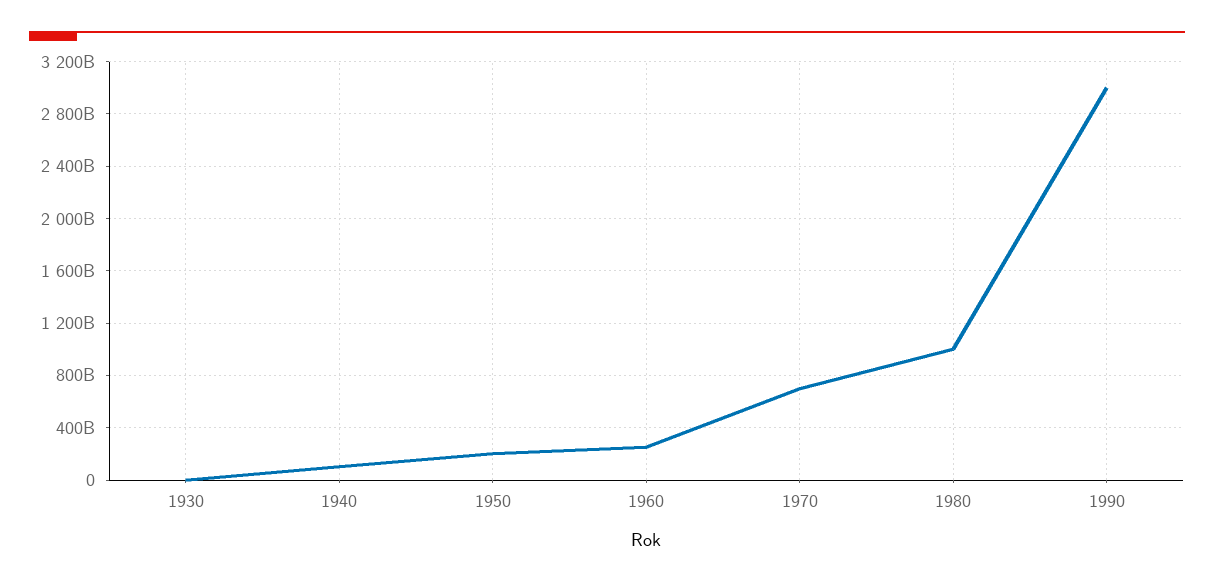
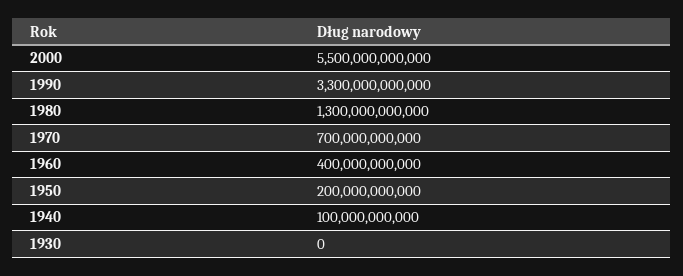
1960: 250000000000 -> 400000000000
1980: 1000000000000 -> 1300000000000
1990: 3000000000000 -> 3300000000000
2000: none -> 5500000000000

